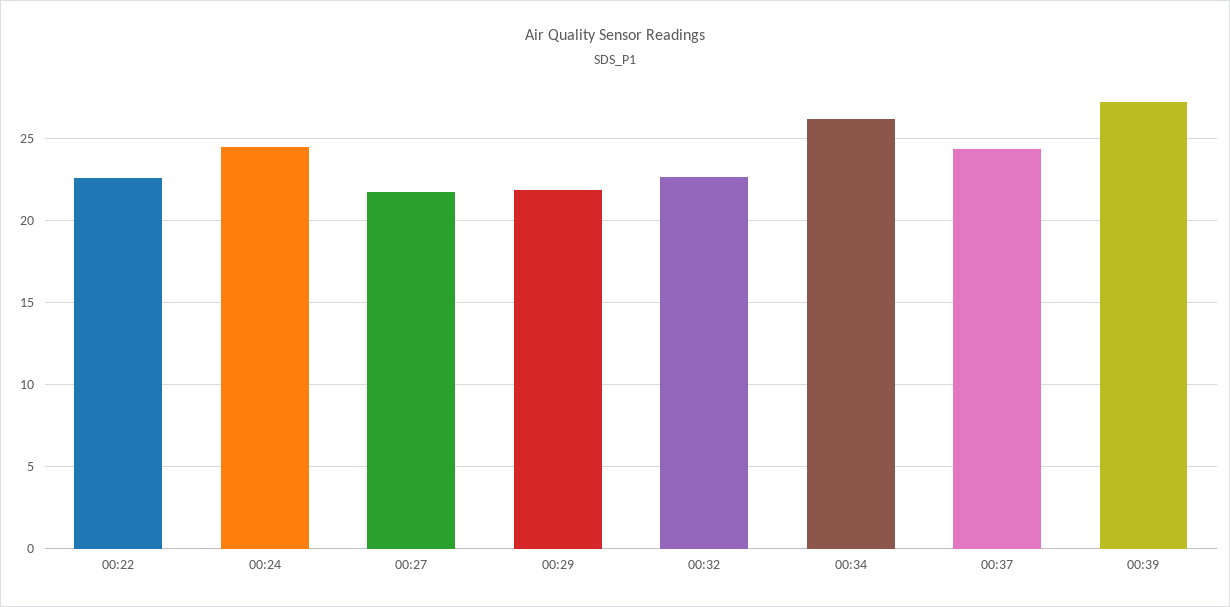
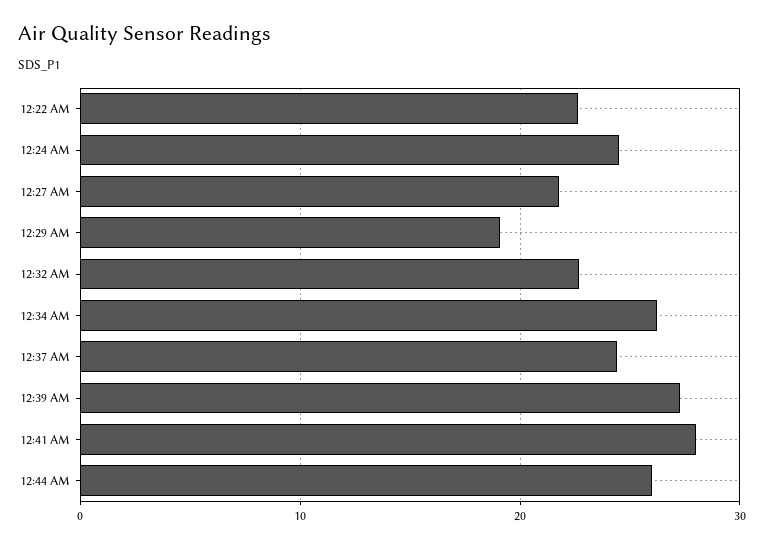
00:29: 22 -> 19
12:41 AM: none -> 28
12:44 AM: none -> 26

